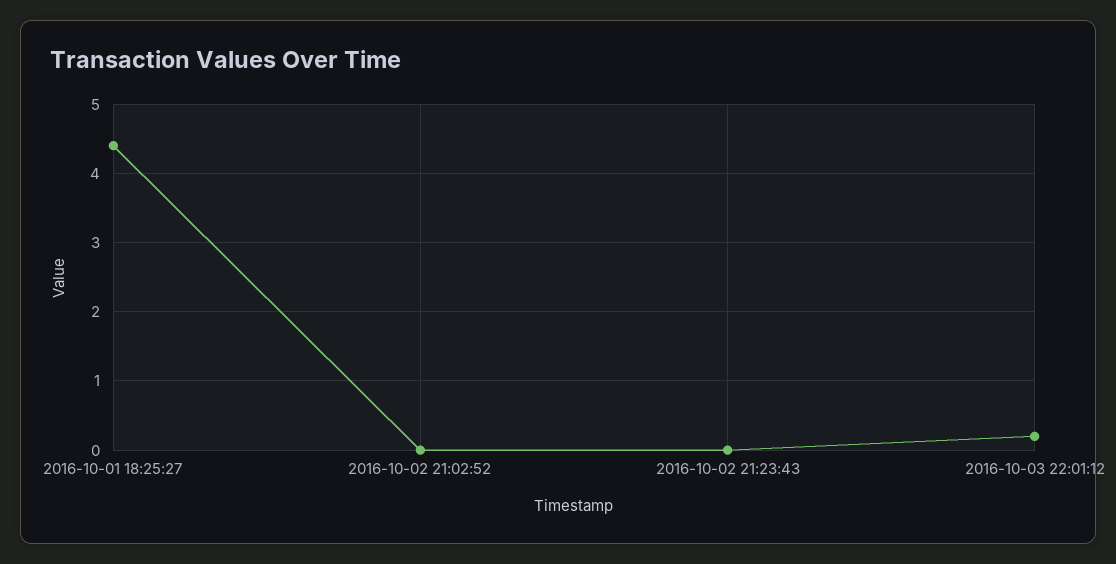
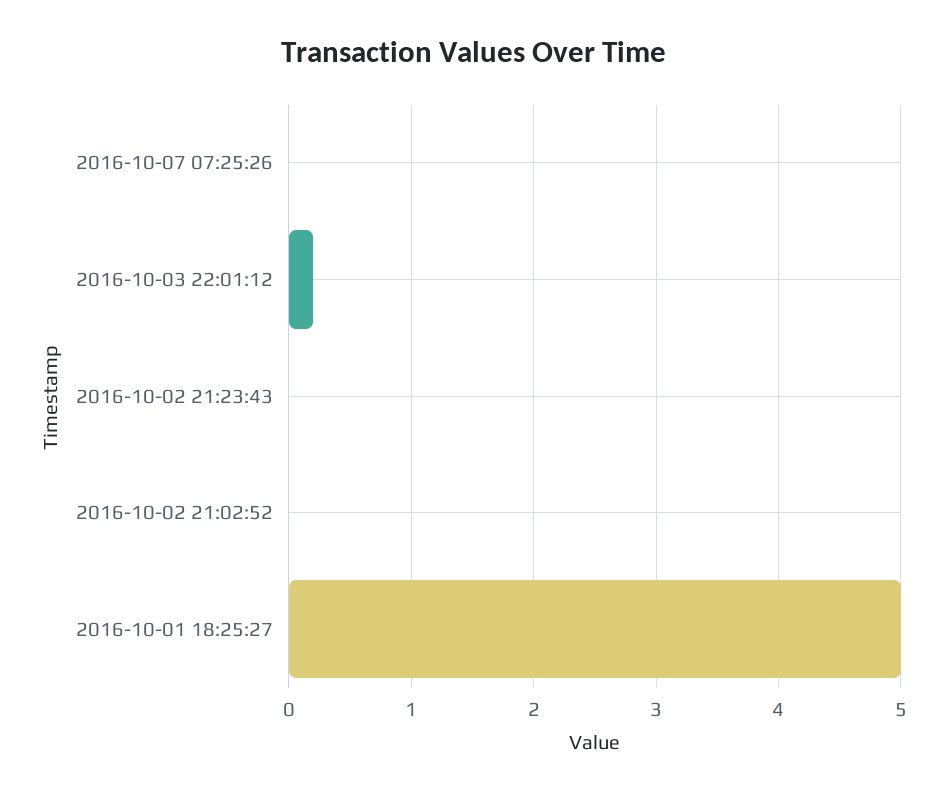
2016-10-01 18:25:27: 4.4 -> 5
2016-10-07 07:25:26: none -> 0

